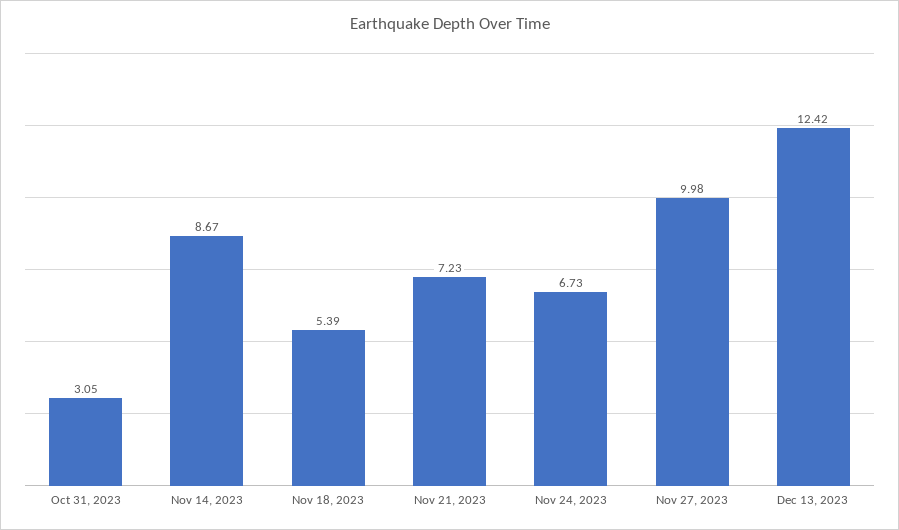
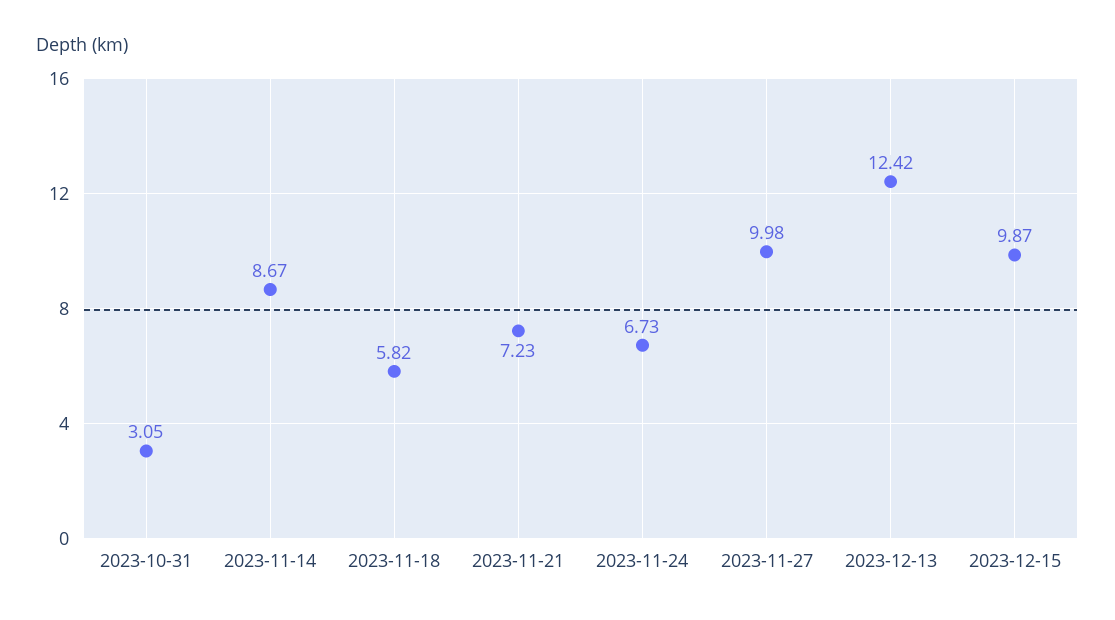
Nov 18, 2023: 5.39 -> 5.82
2023-12-15: none -> 9.87

